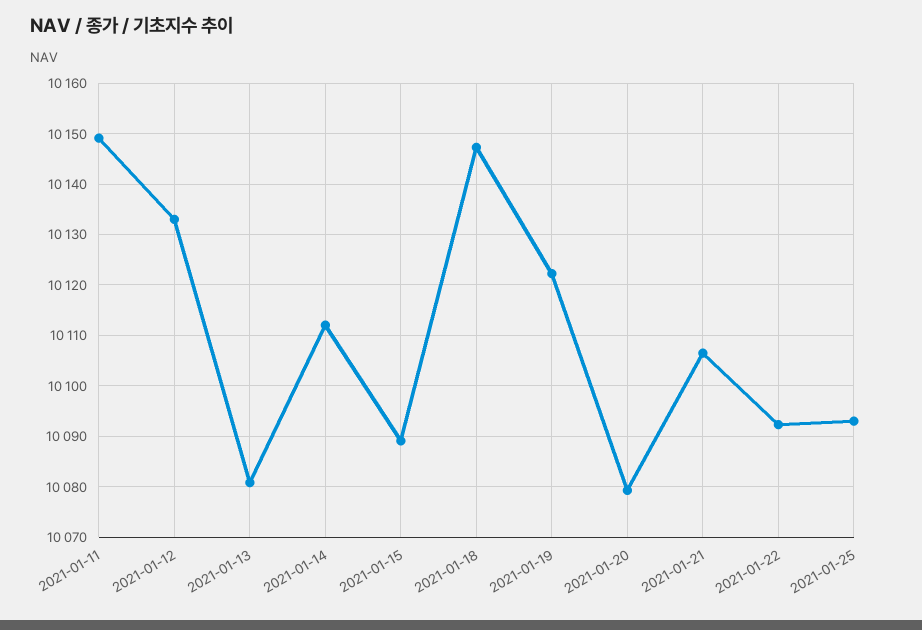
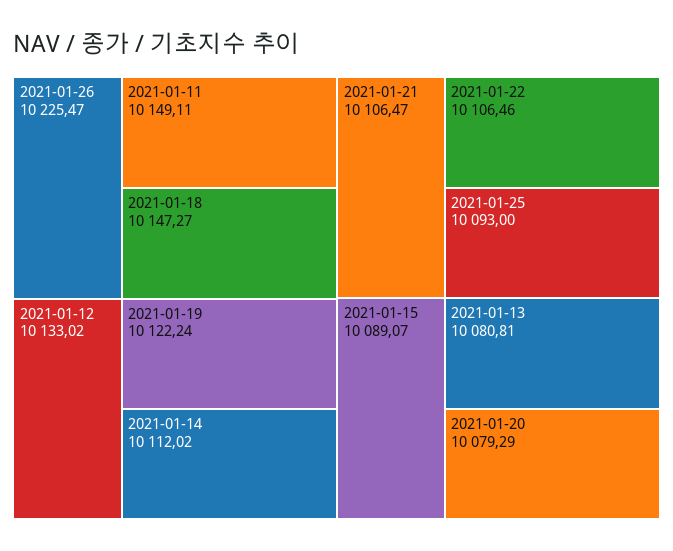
2021-01-22: 10092 -> 10106.46
2021-01-26: none -> 10225.47

